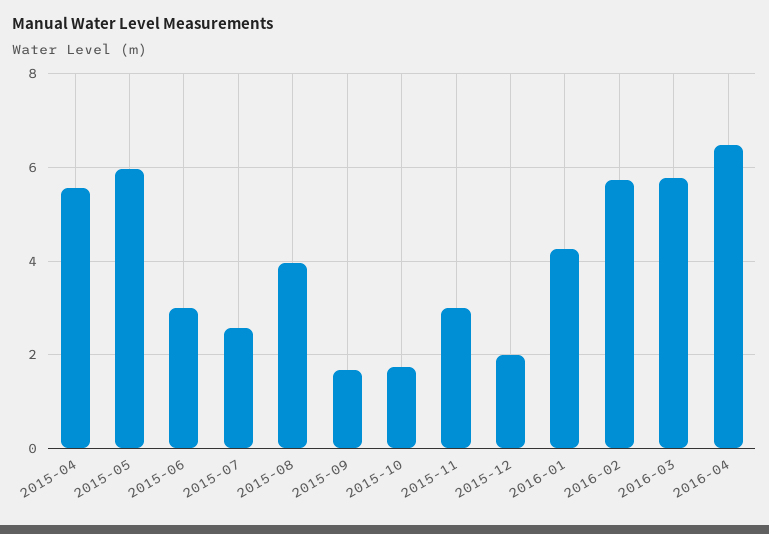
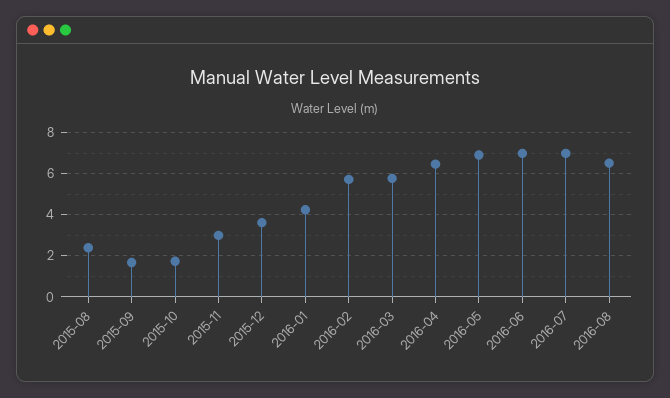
2015-04: 5.6 -> none
2015-05: 6 -> none
2015-06: 3 -> none
2015-07: 2.6 -> none
2015-08: 4 -> 2.5
2015-12: 2 -> 3.5
2016-05: none -> 7
2016-06: none -> 7
2016-07: none -> 7
2016-08: none -> 6.5

